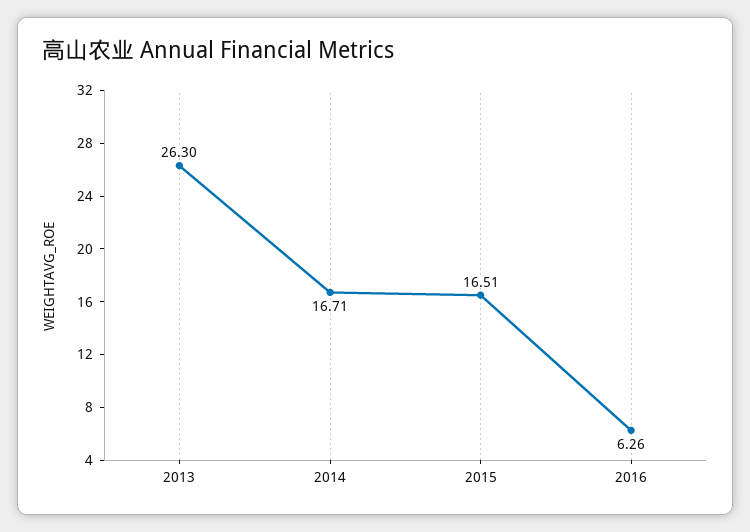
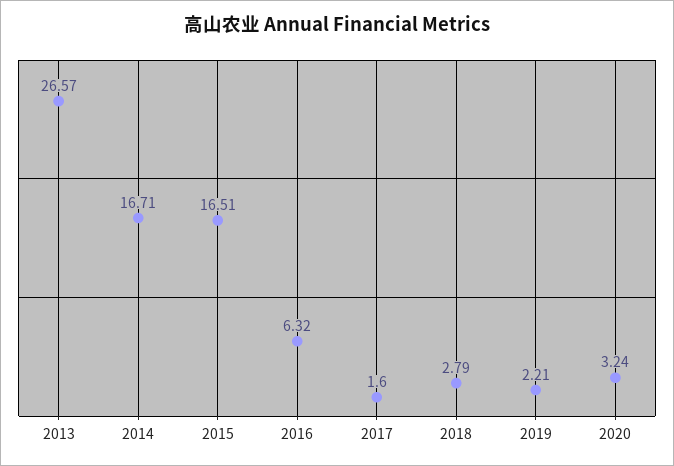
2013: 26.3 -> 26.57
2016: 6.26 -> 6.32
2017: none -> 1.6
2018: none -> 2.79
2019: none -> 2.21
2020: none -> 3.24

